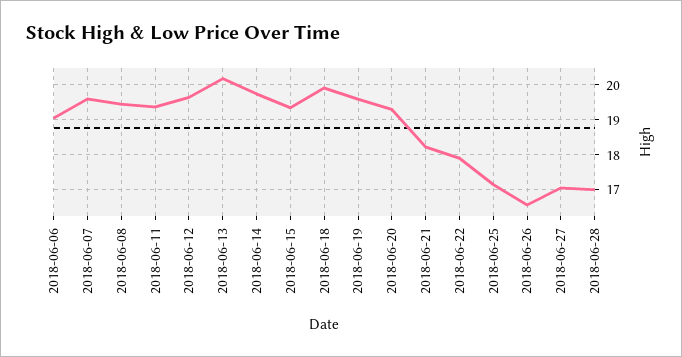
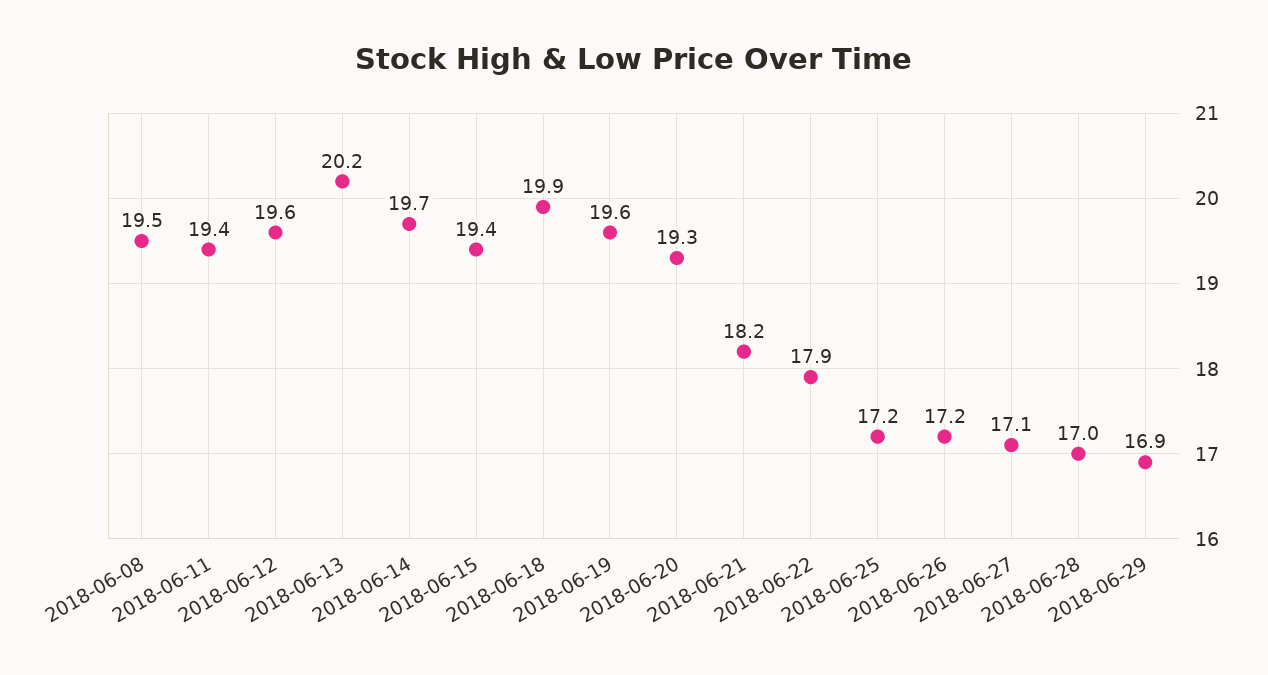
2018-06-06: 19 -> none
2018-06-07: 19.6 -> none
2018-06-26: 16.6 -> 17.2
2018-06-29: none -> 16.9

